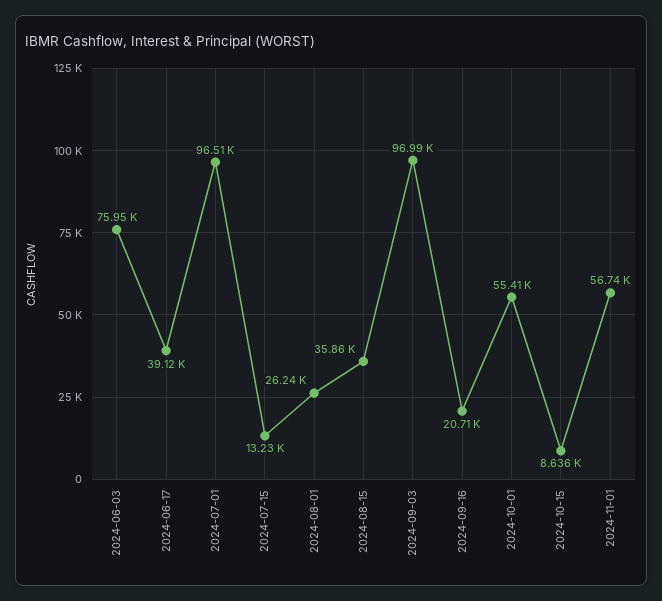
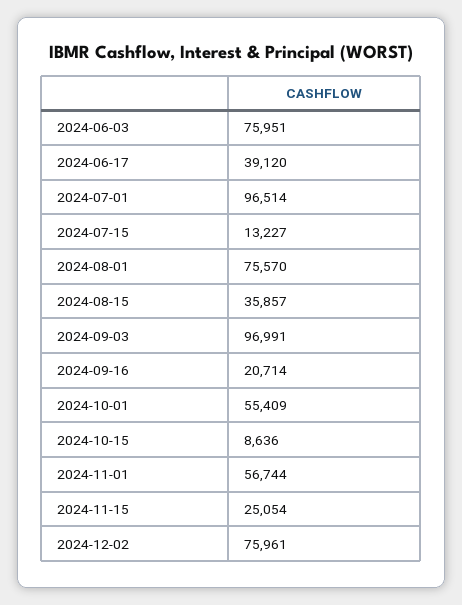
2024-08-01: 26240 -> 75570
2024-11-15: none -> 25054
2024-12-02: none -> 75961

